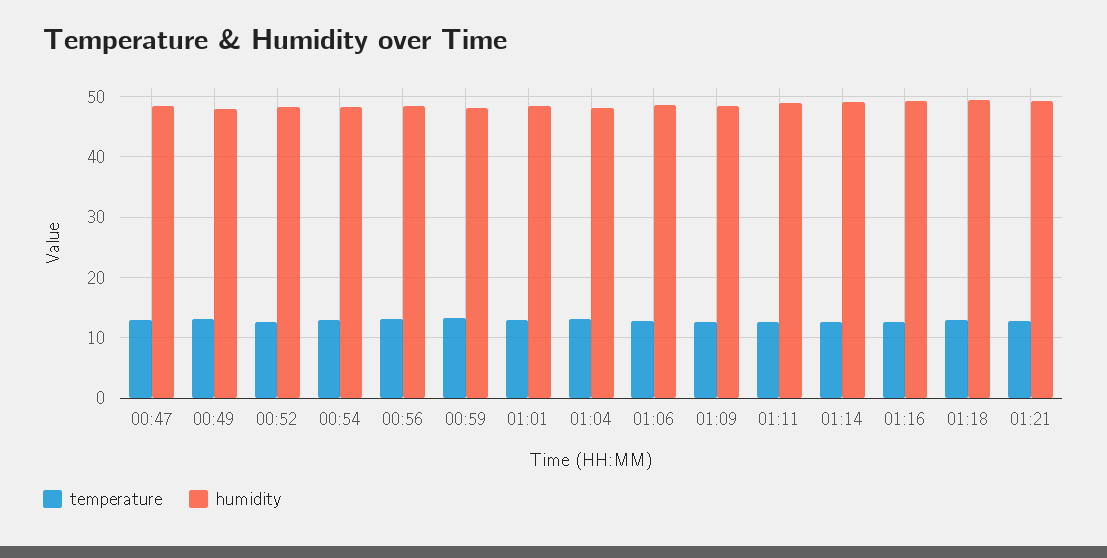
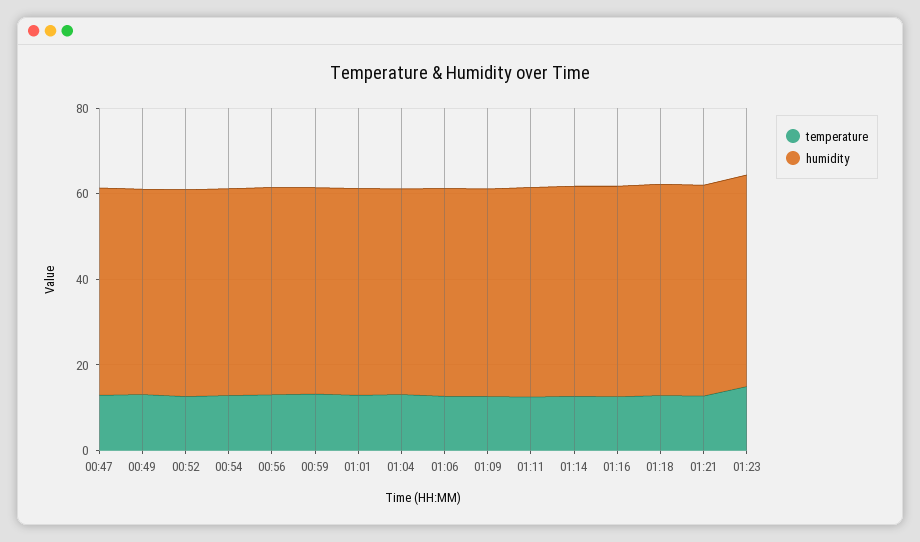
temperature, 01:23: none -> 15
humidity, 01:23: none -> 50

